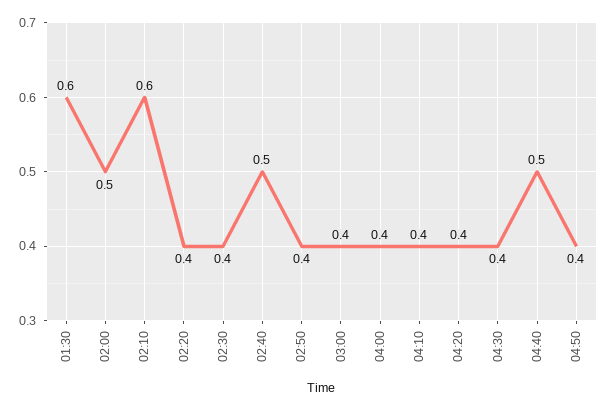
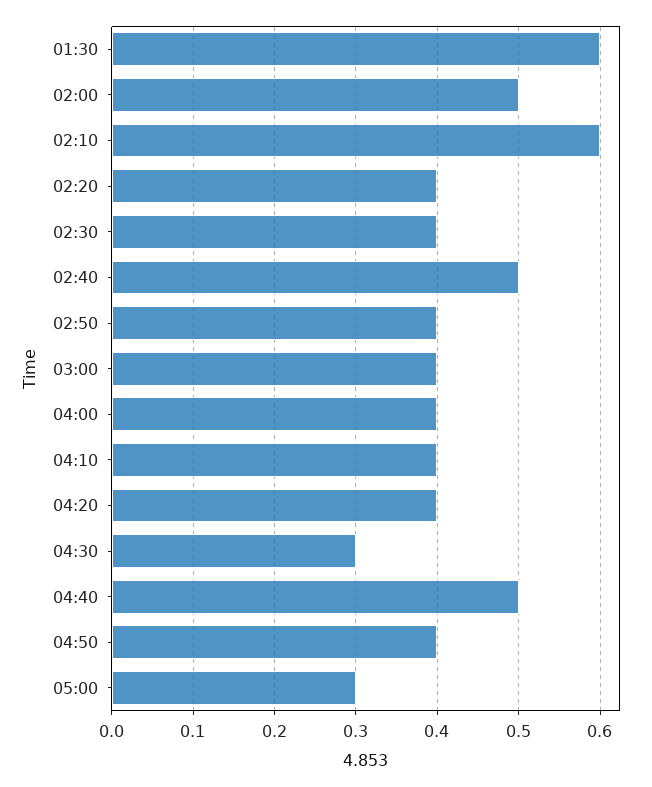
04:30: 0.4 -> 0.3
05:00: none -> 0.3

